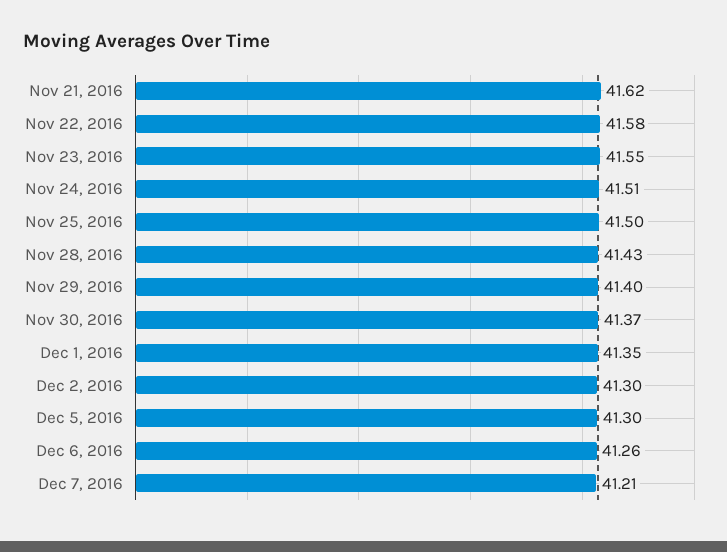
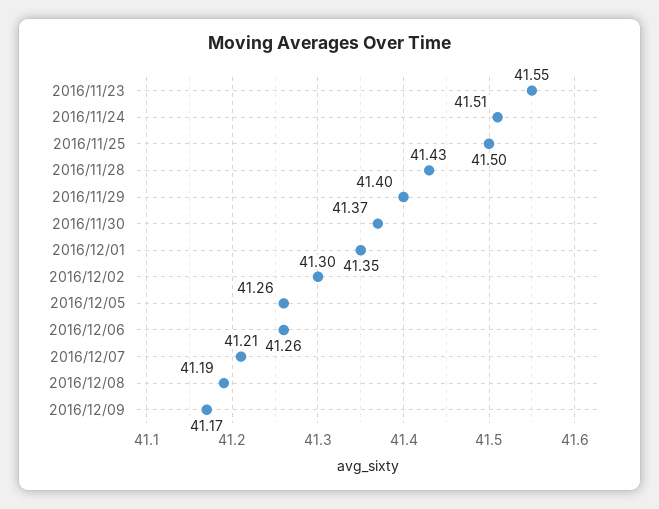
Nov 21, 2016: 41.62 -> none
Nov 22, 2016: 41.58 -> none
Dec 5, 2016: 41.3 -> 41.26
2016/12/08: none -> 41.19
2016/12/09: none -> 41.17

